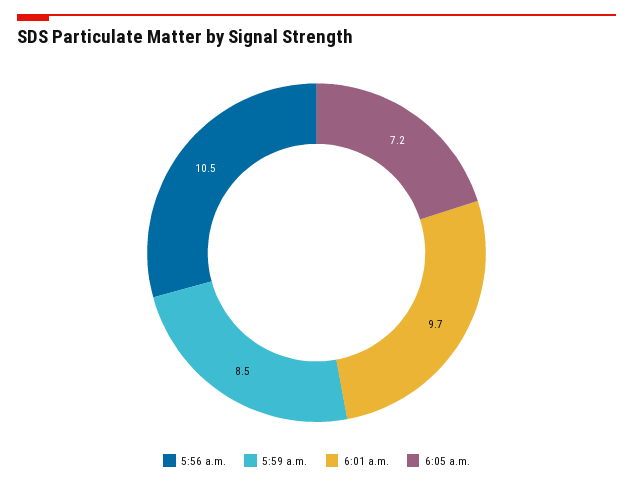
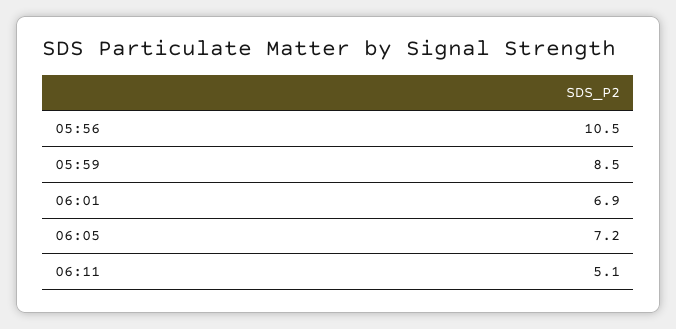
6:01 a.m.: 9.7 -> 6.9
06:11: none -> 5.1

